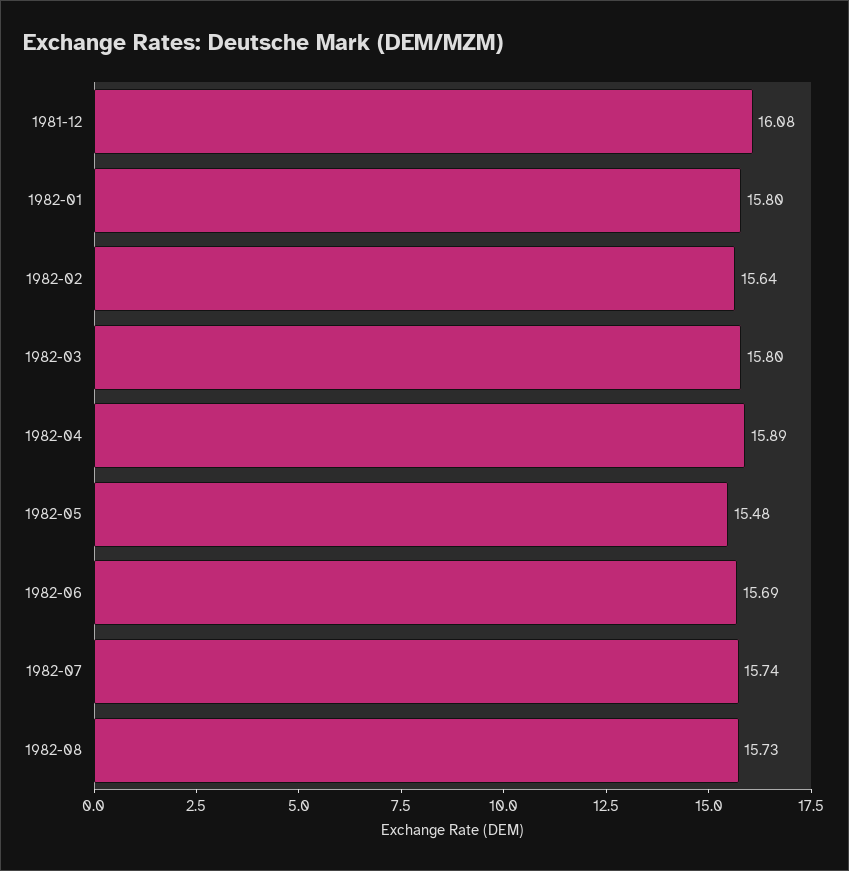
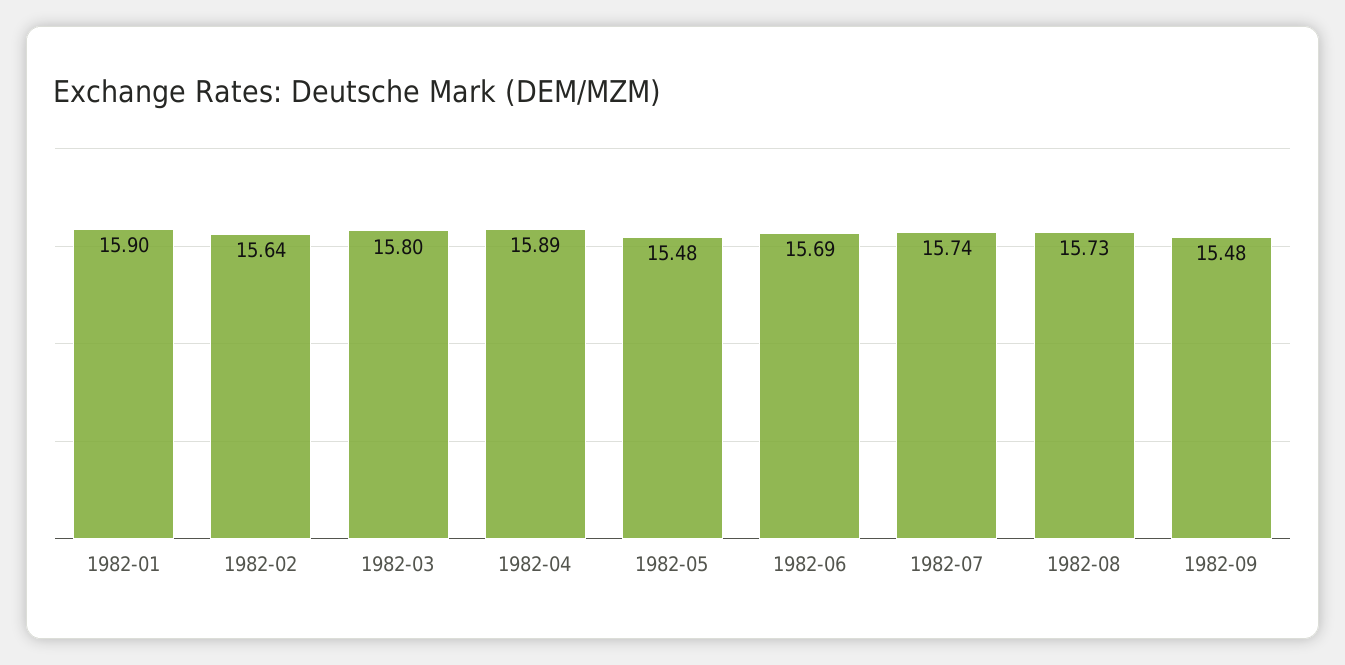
1981-12: 16.08 -> none
1982-01: 15.8 -> 15.9
1982-09: none -> 15.48

